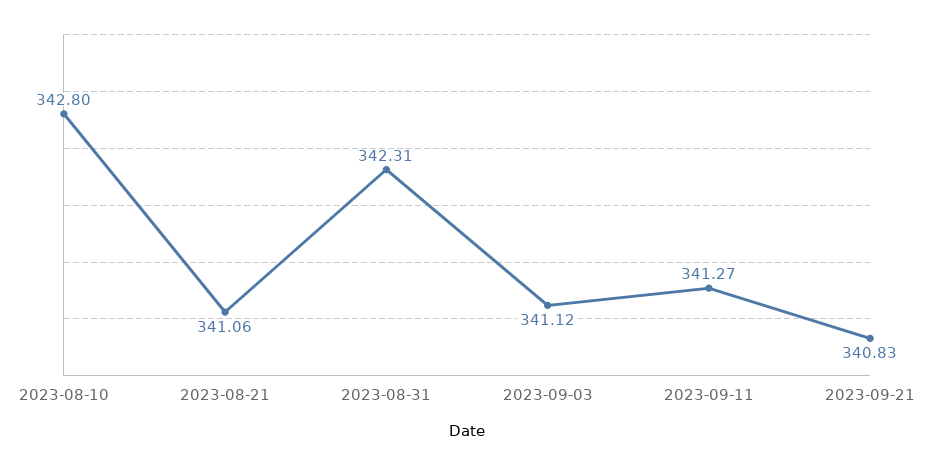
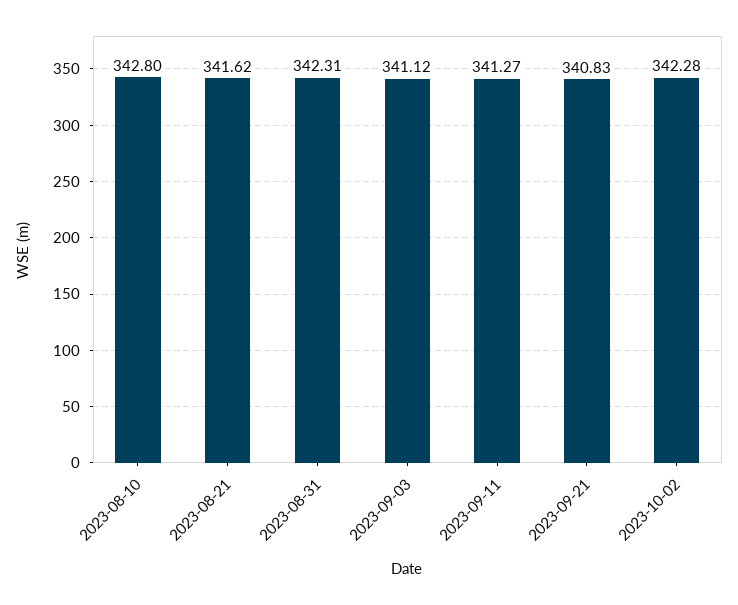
2023-08-21: 341.06 -> 341.62
2023-10-02: none -> 342.28

